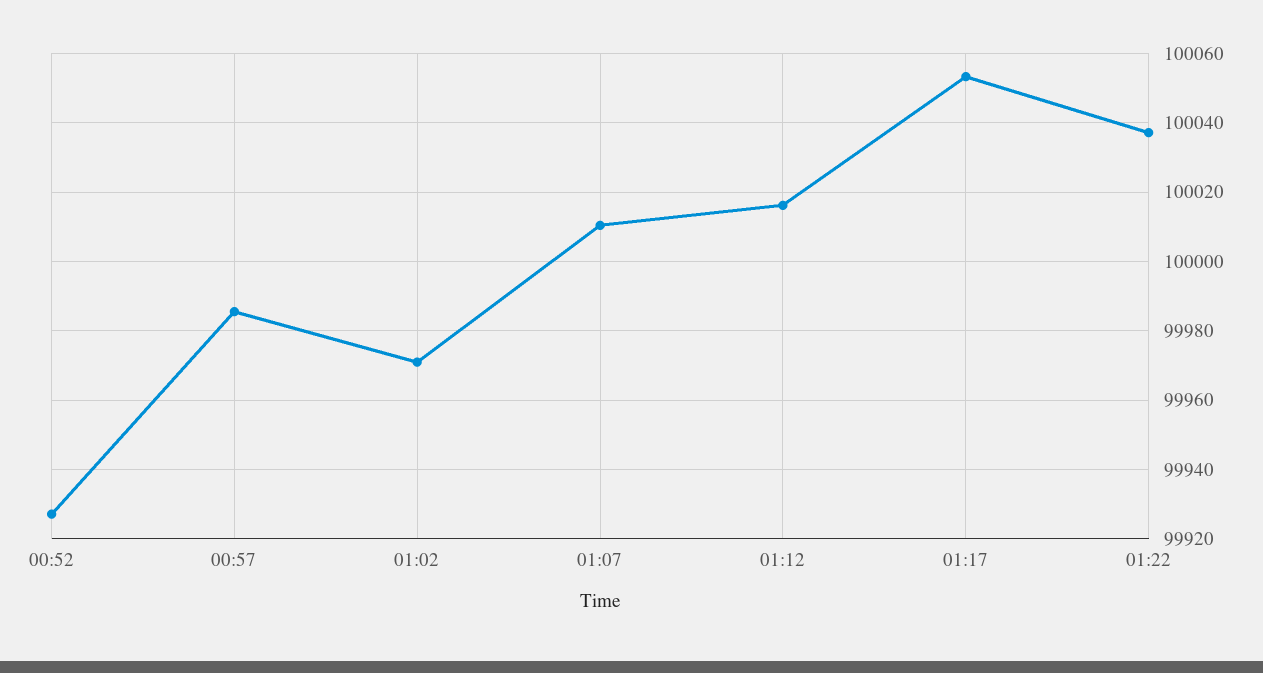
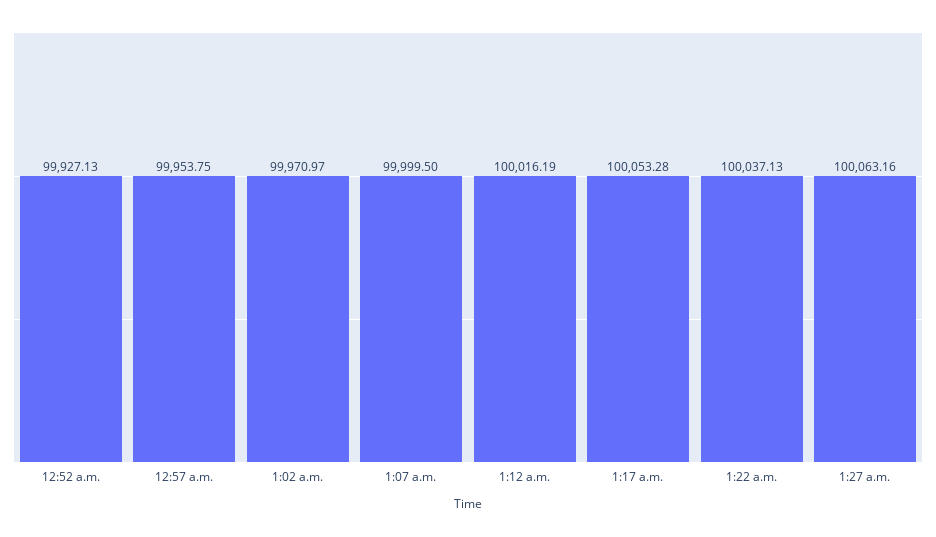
00:57: 99986 -> 99953.75
01:07: 100010 -> 99999.5
1:27 a.m.: none -> 100063.16

